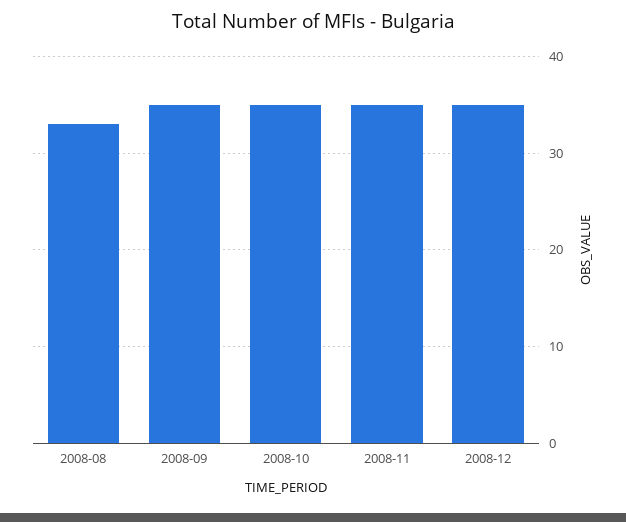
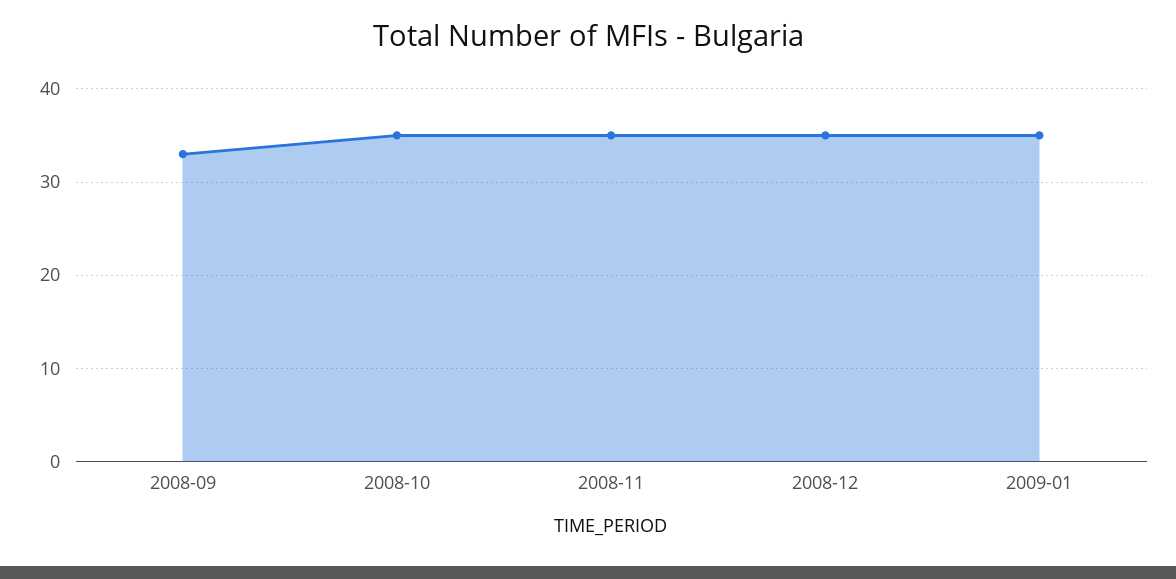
2008-08: 33 -> none
2008-09: 35 -> 33
2009-01: none -> 35

